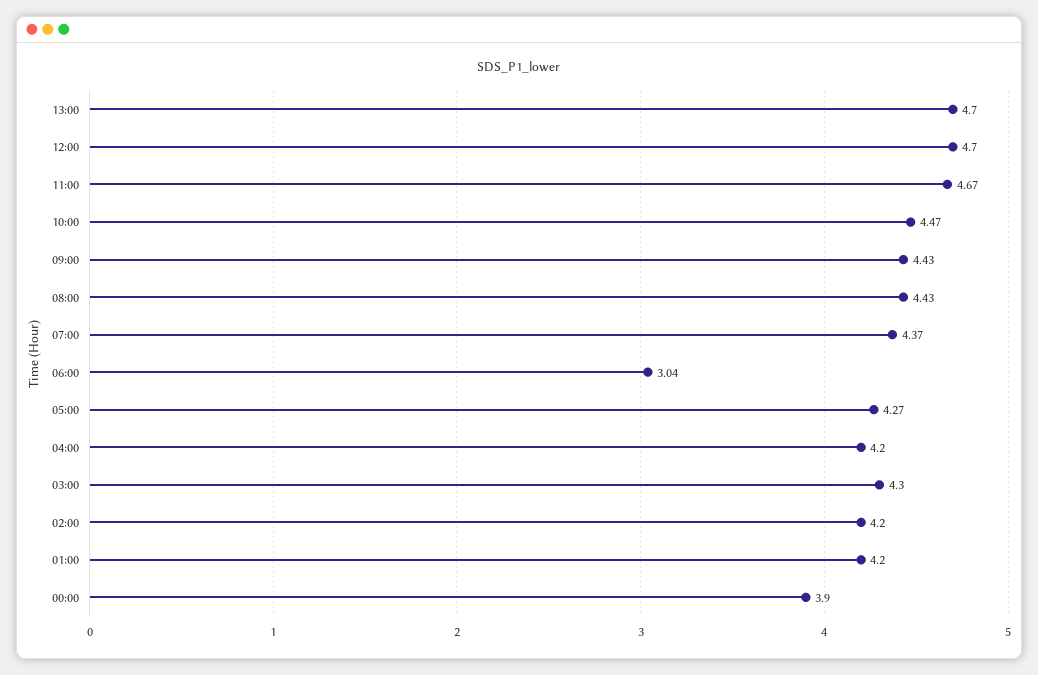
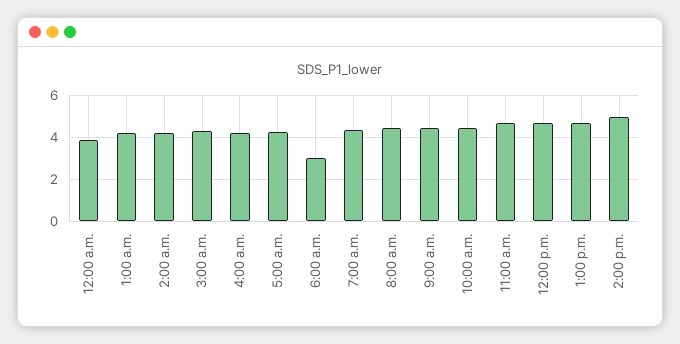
2:00 p.m.: none -> 5

